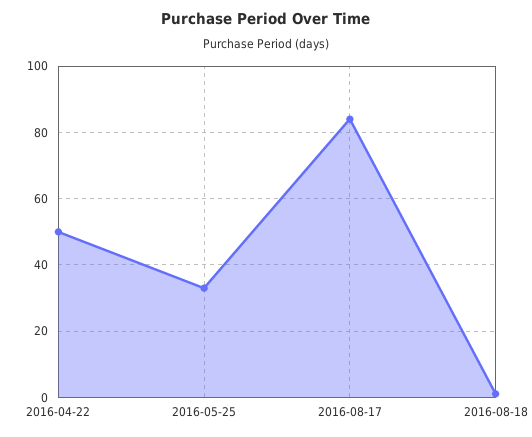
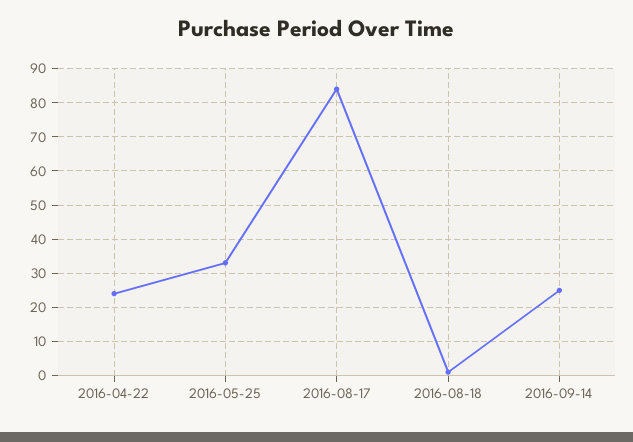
2016-04-22: 50 -> 25
2016-09-14: none -> 25

